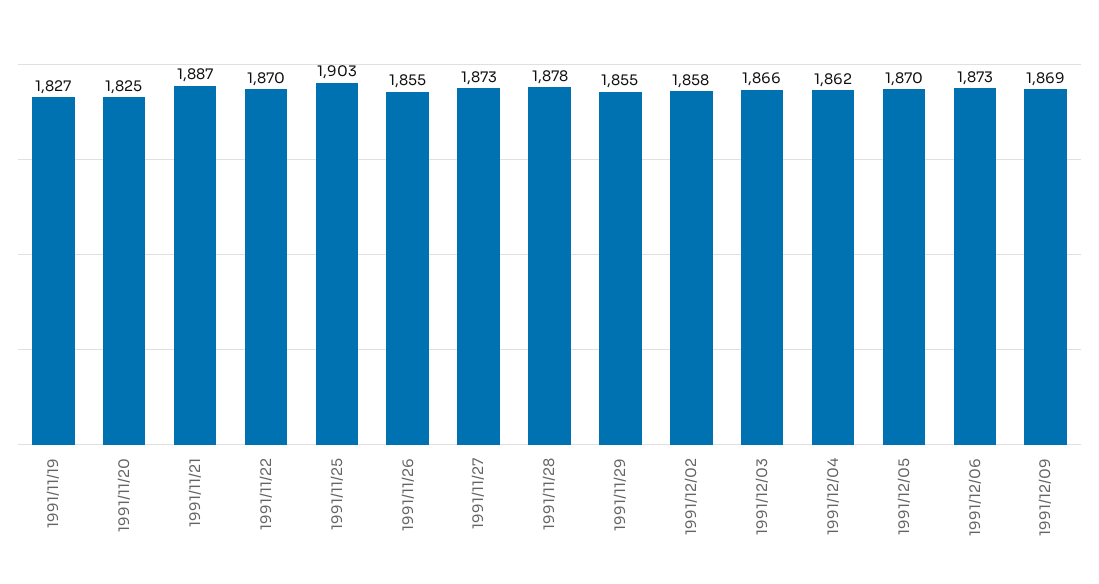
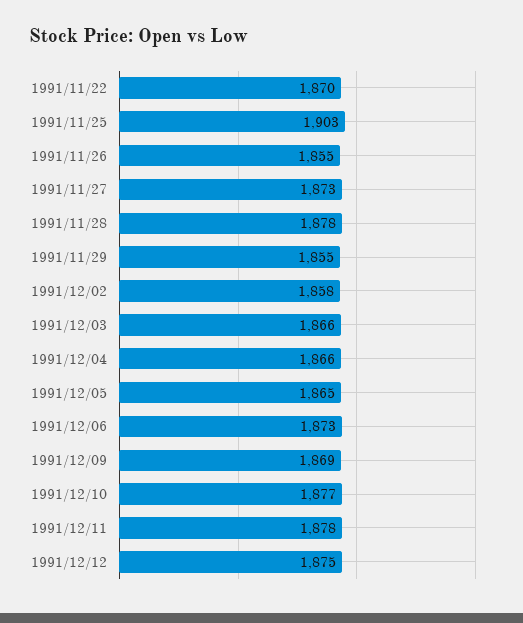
1991/11/19: 1827 -> none
1991/11/20: 1825 -> none
1991/11/21: 1887 -> none
1991/12/04: 1862 -> 1866
1991/12/05: 1870 -> 1865
1991/12/10: none -> 1877
1991/12/11: none -> 1878
1991/12/12: none -> 1875

